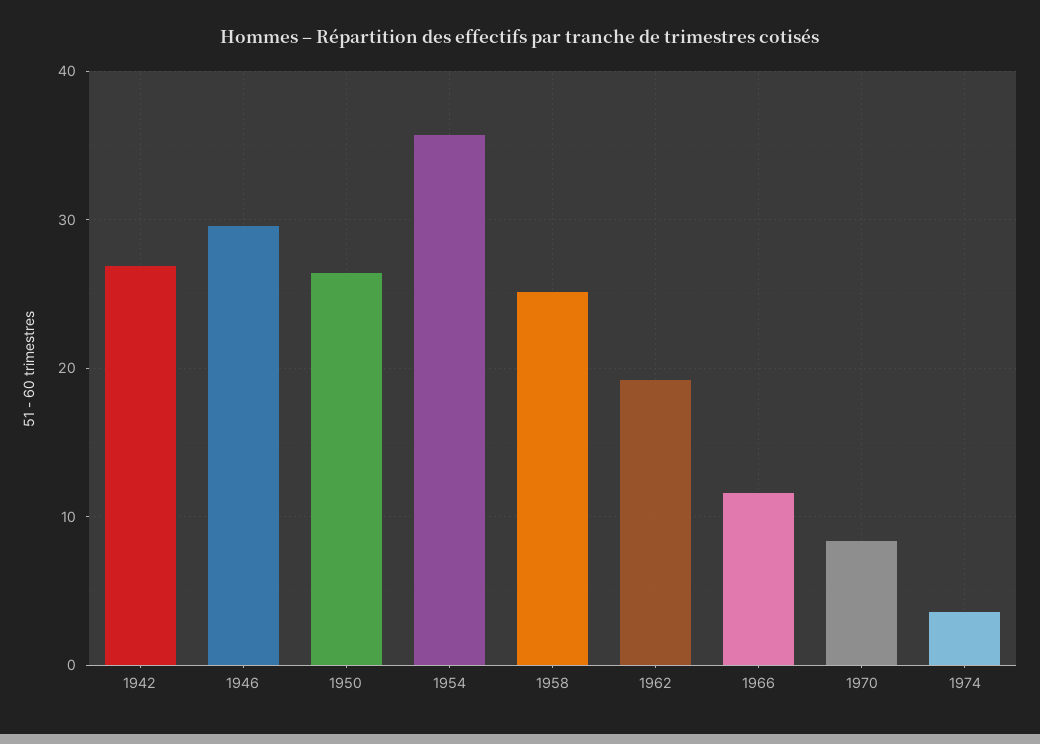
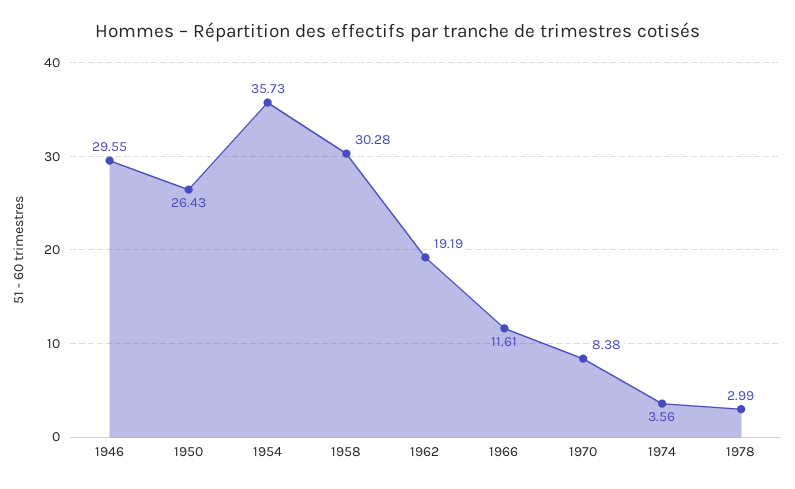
1942: 27 -> none
1958: 25 -> 30.28
1978: none -> 2.99

